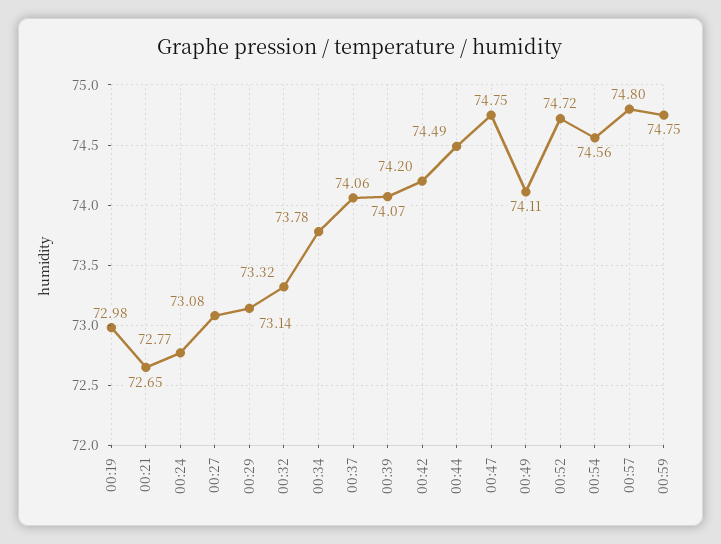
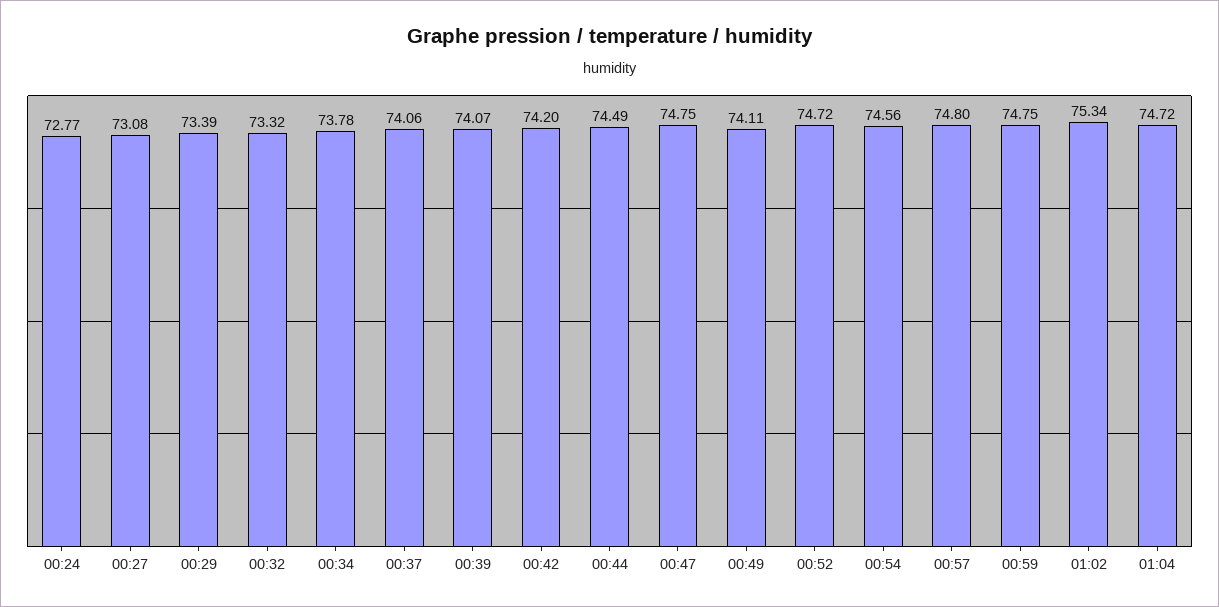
00:19: 72.98 -> none
00:21: 72.65 -> none
00:29: 73.14 -> 73.39
01:02: none -> 75.34
01:04: none -> 74.72

